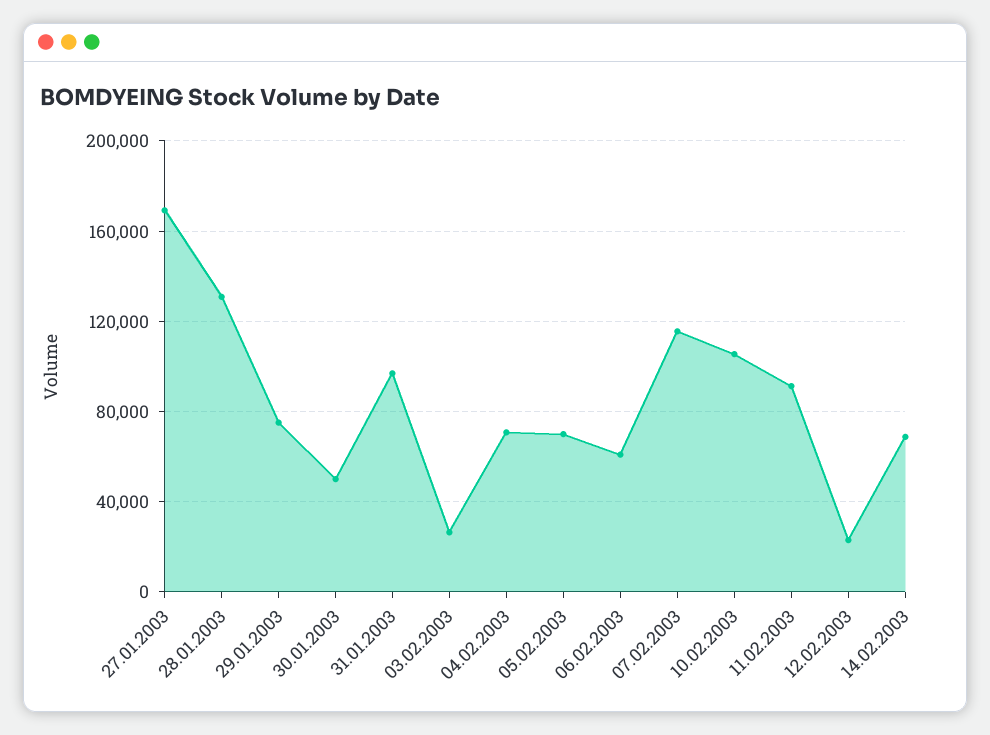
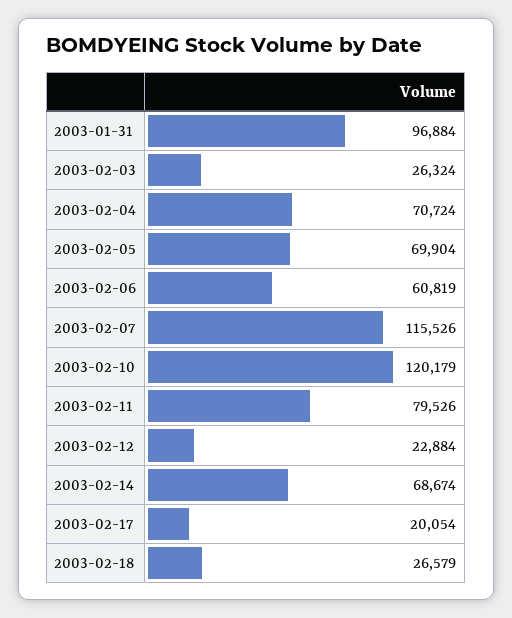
27.01.2003: 170000 -> none
28.01.2003: 130000 -> none
29.01.2003: 75000 -> none
30.01.2003: 50000 -> none
10.02.2003: 105000 -> 120179
11.02.2003: 90000 -> 79526
2003-02-17: none -> 20054
2003-02-18: none -> 26579

